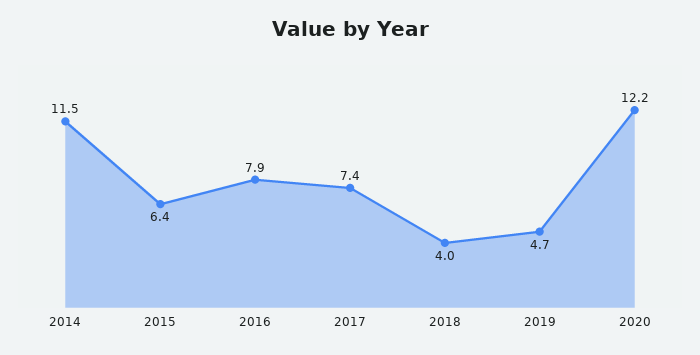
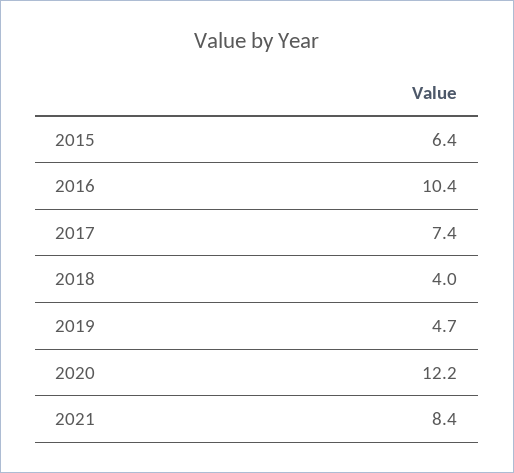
2014: 11.5 -> none
2016: 7.9 -> 10.4
2021: none -> 8.4

